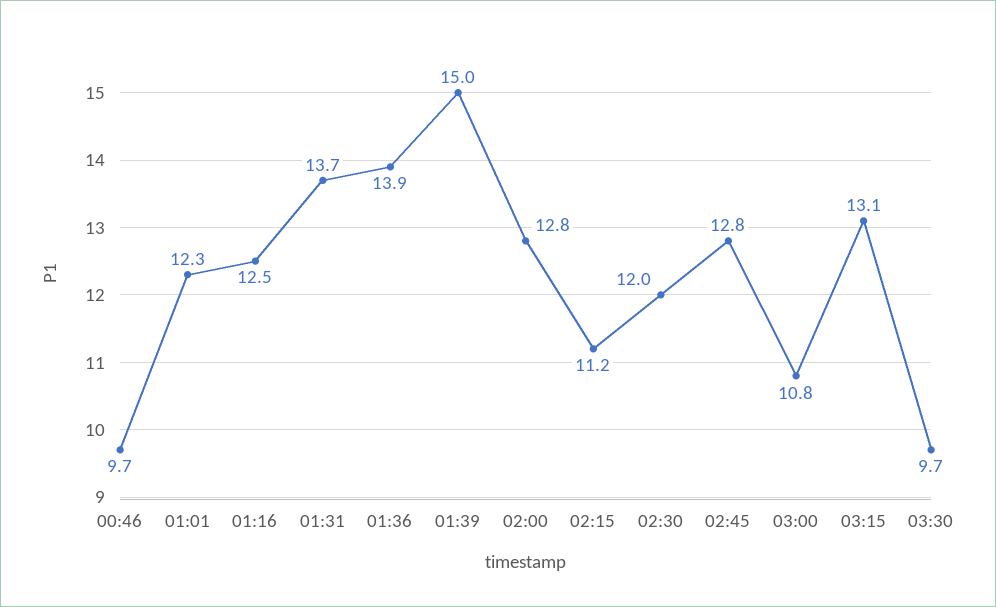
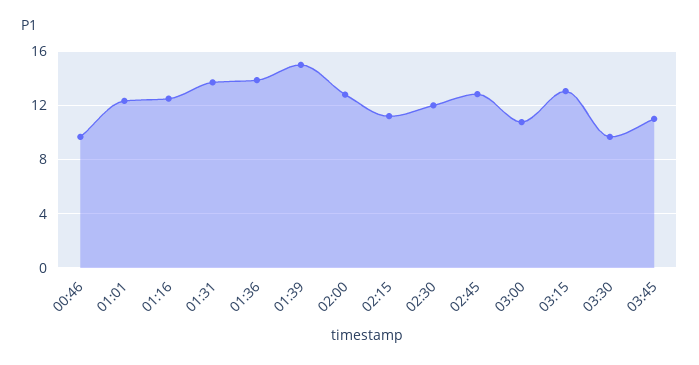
03:45: none -> 11

